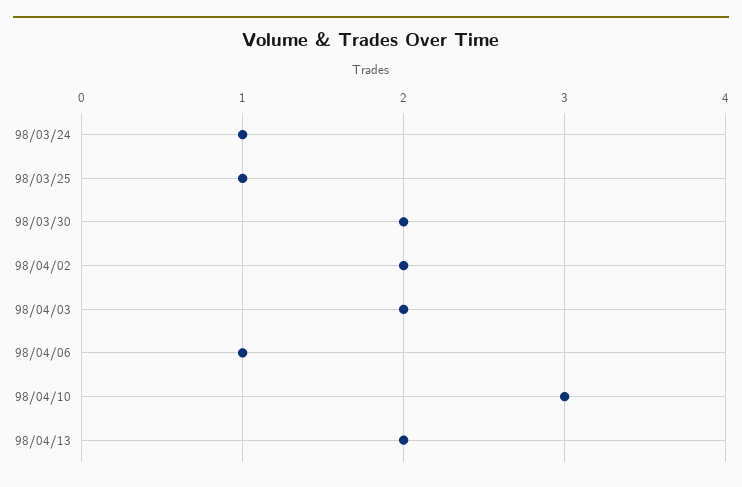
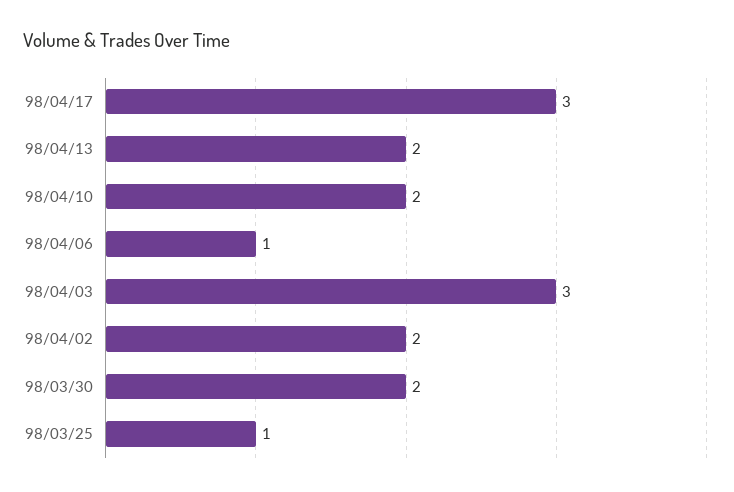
98/03/24: 1 -> none
98/04/03: 2 -> 3
98/04/10: 3 -> 2
98/04/17: none -> 3

